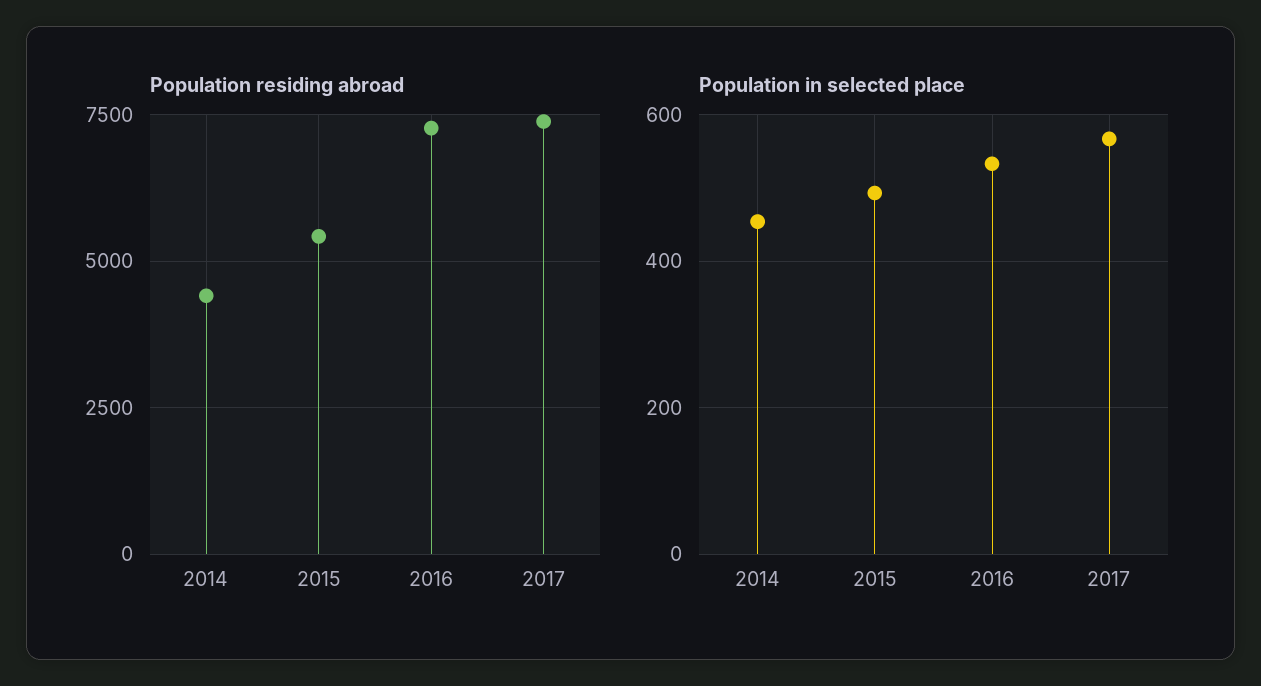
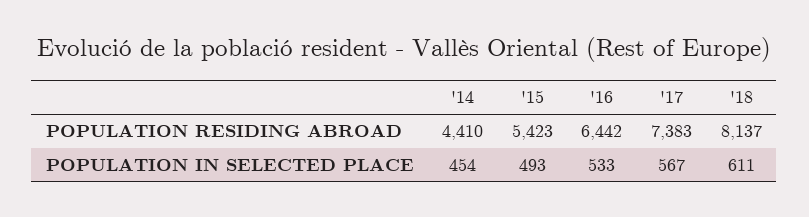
Population residing abroad, 2016: 7250 -> 6442
Population residing abroad, '18: none -> 8137
Population in selected place, '18: none -> 611

